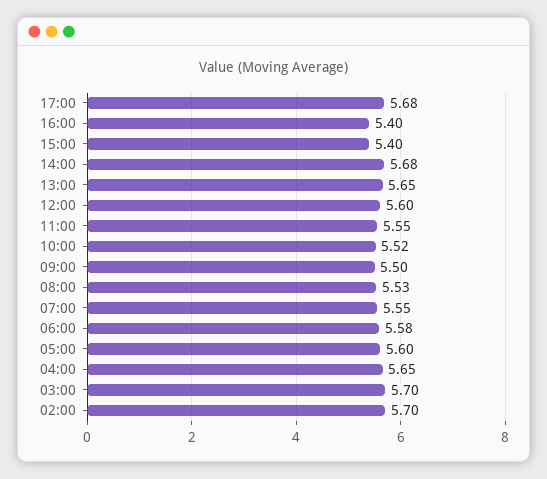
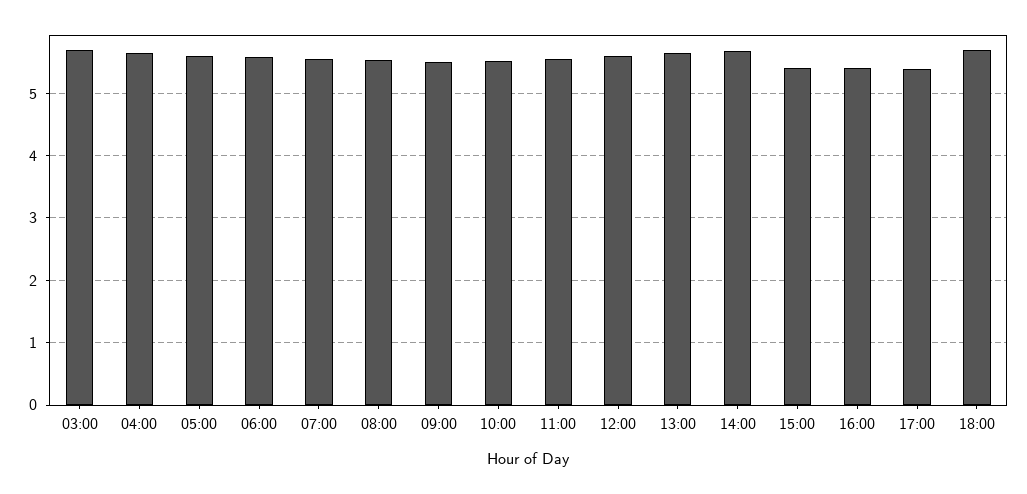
17:00: 5.68 -> 5.4
02:00: 5.7 -> none
18:00: none -> 5.7

